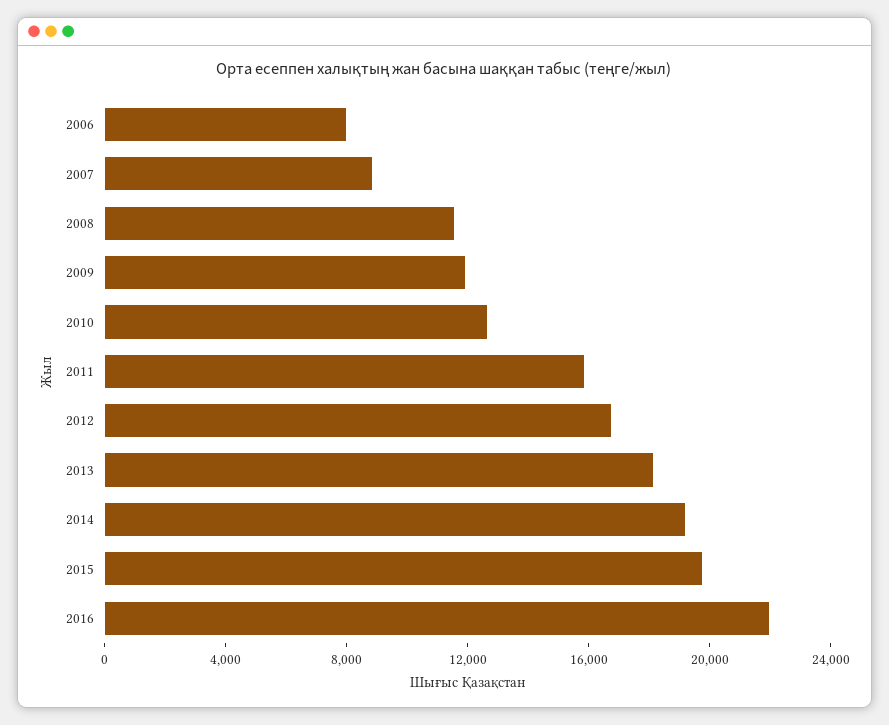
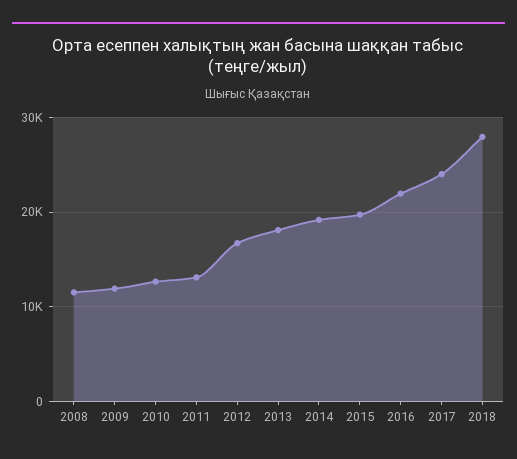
2006: 8000 -> none
2007: 9000 -> none
2011: 16000 -> 13000
2017: none -> 24000
2018: none -> 28000

